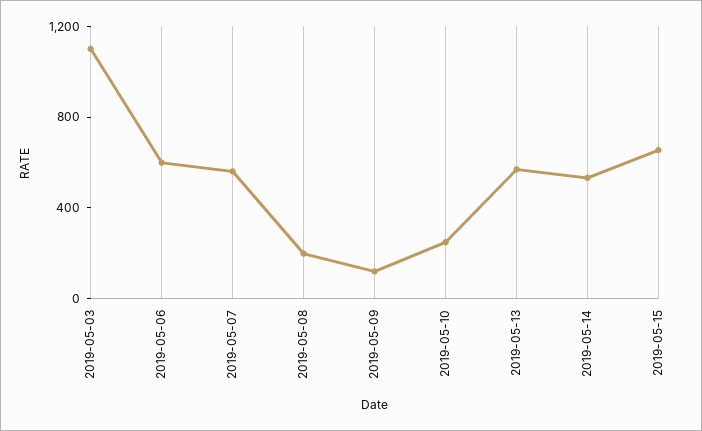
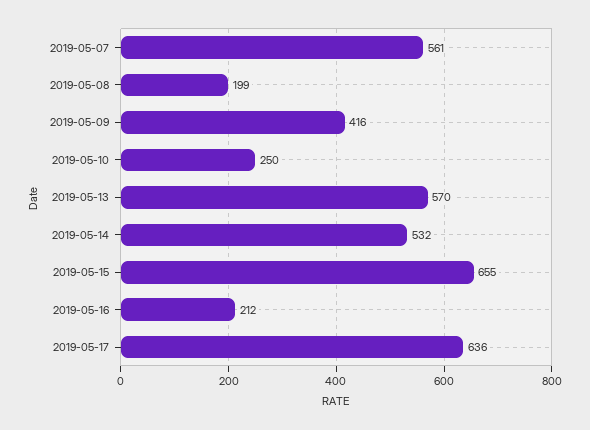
2019-05-03: 1100 -> none
2019-05-06: 600 -> none
2019-05-09: 100 -> 416
2019-05-16: none -> 212
2019-05-17: none -> 636

